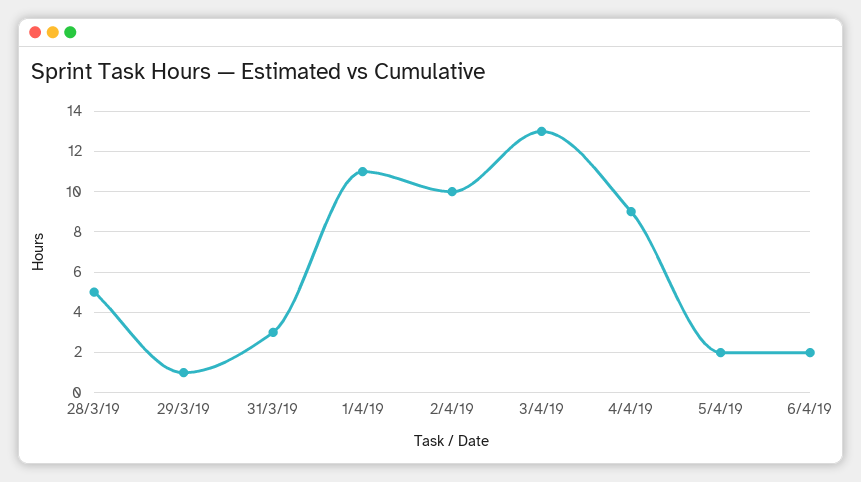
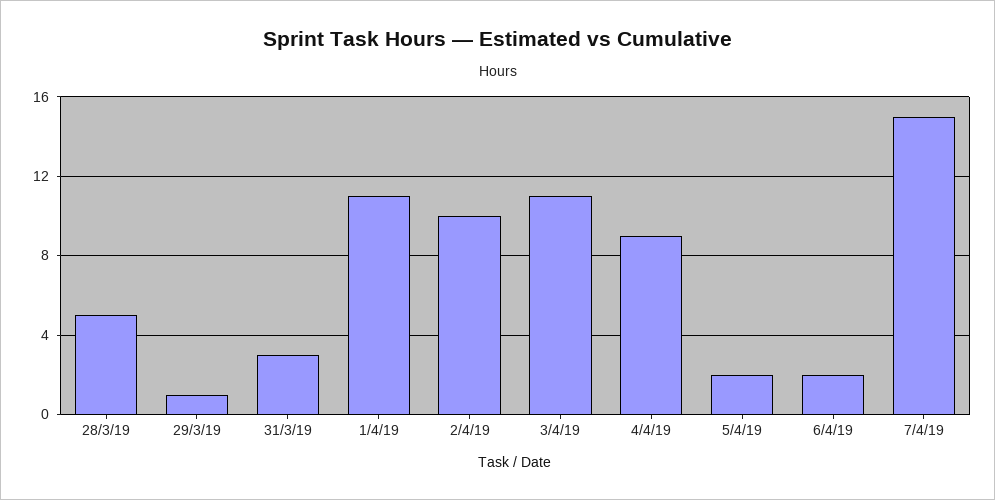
3/4/19: 13 -> 11
7/4/19: none -> 15

